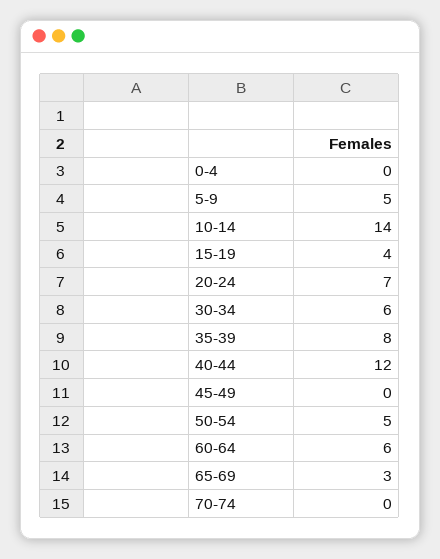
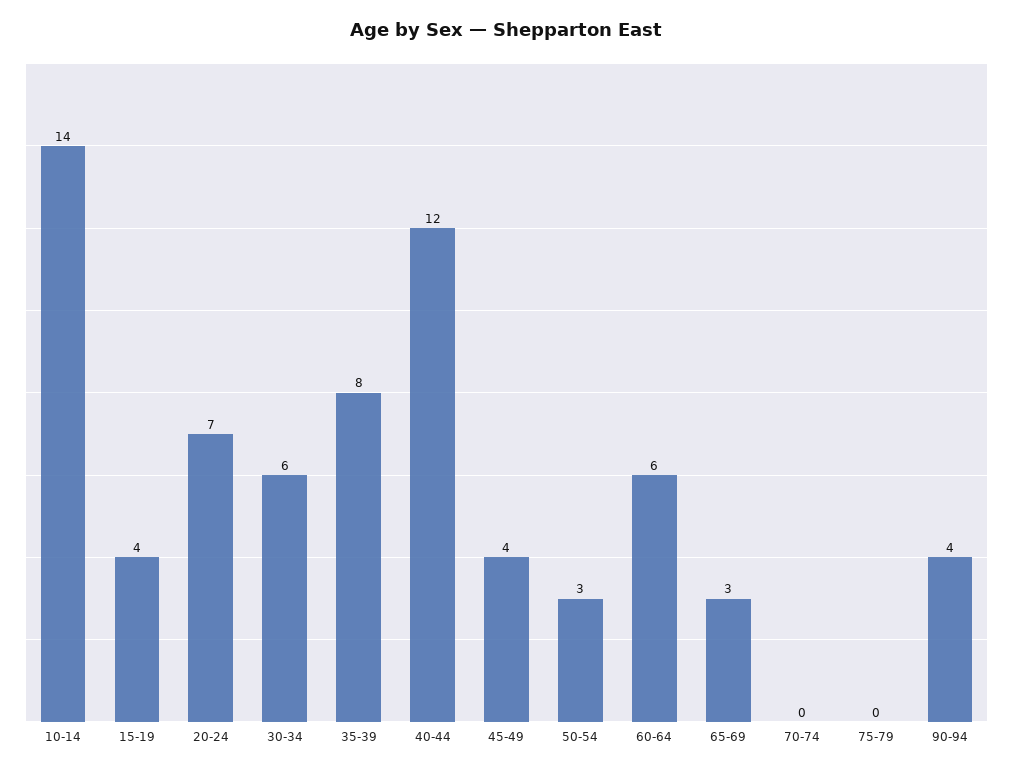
0-4: 0 -> none
5-9: 5 -> none
45-49: 0 -> 4
50-54: 5 -> 3
75-79: none -> 0
90-94: none -> 4

